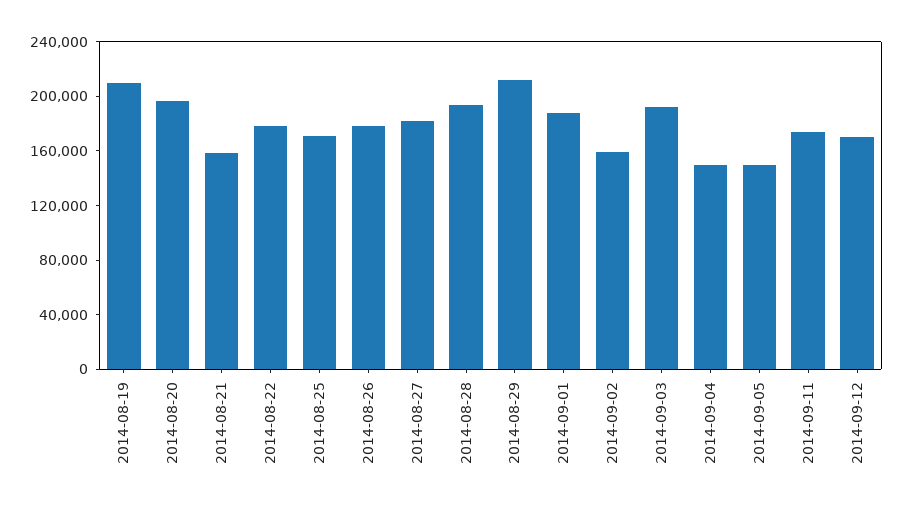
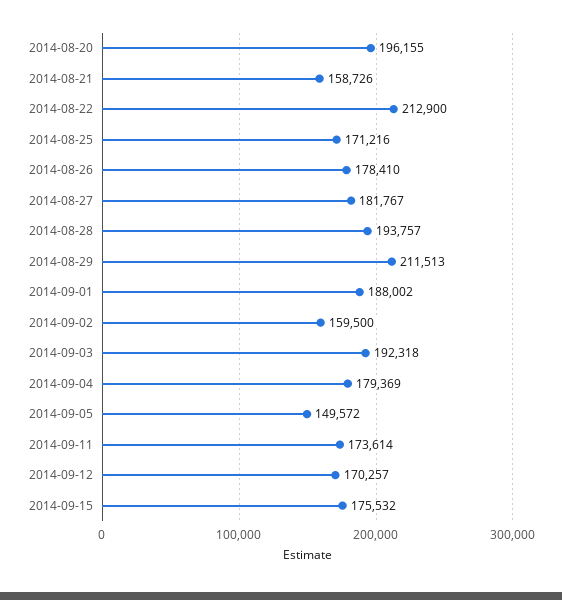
2014-08-19: 210000 -> none
2014-08-22: 180000 -> 212900
2014-09-04: 150000 -> 179369
2014-09-15: none -> 175532

